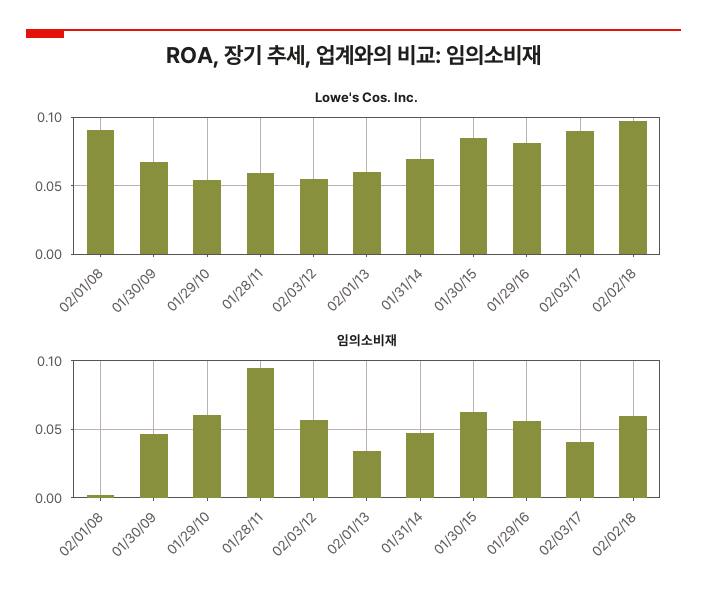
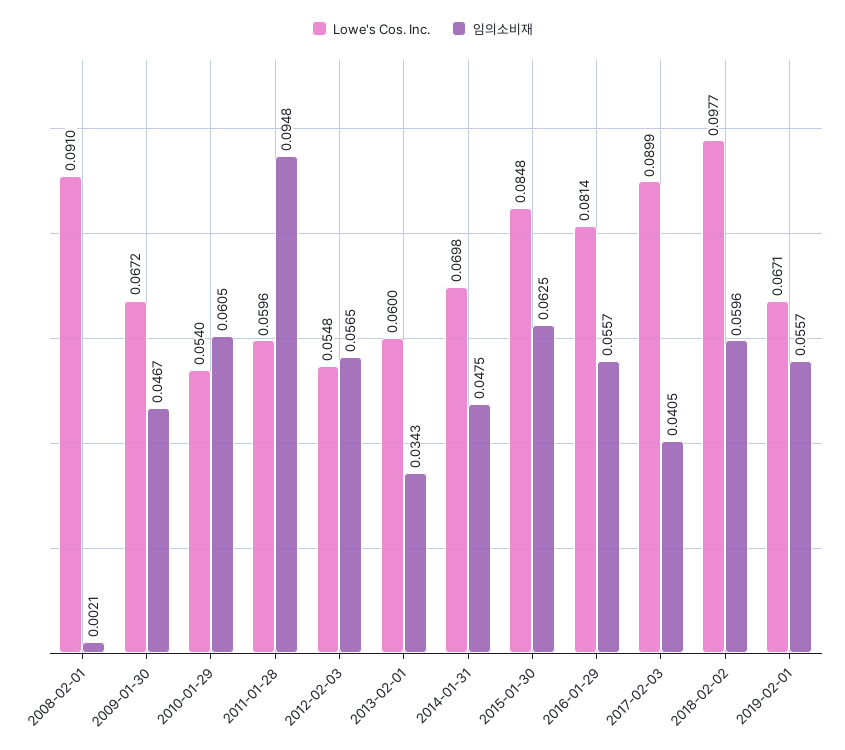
Lowe's Cos. Inc., 2019-02-01: none -> 0.0671
임의소비재, 2019-02-01: none -> 0.0557

